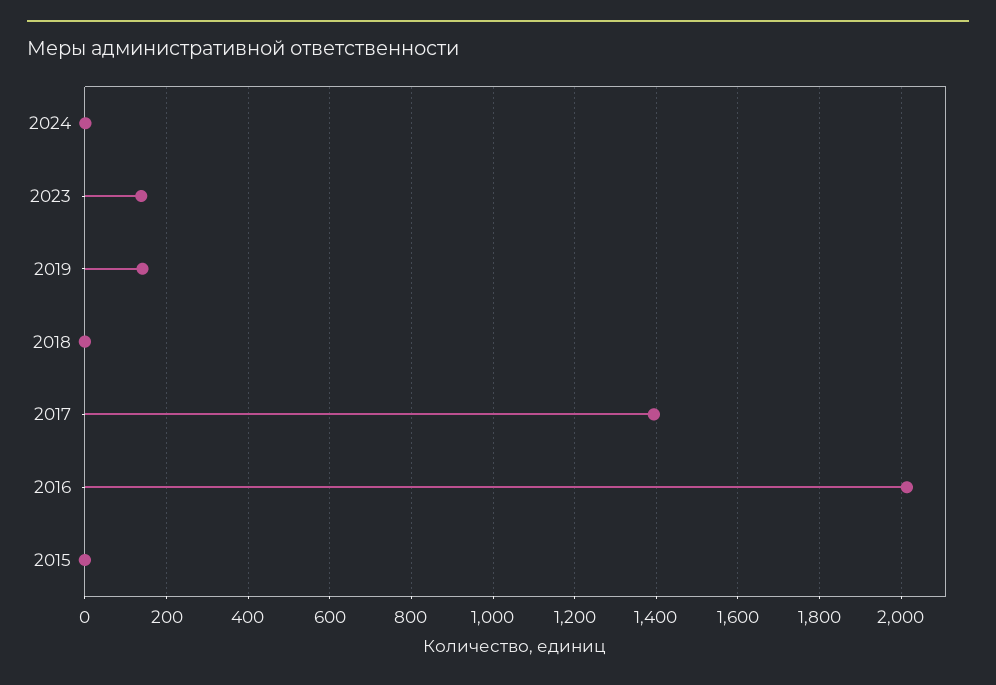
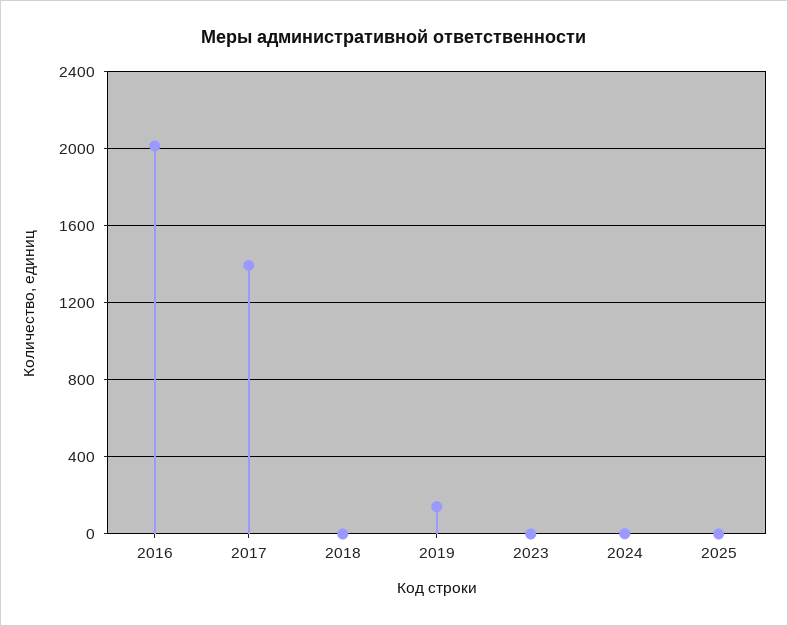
2023: 140 -> 0
2015: 0 -> none
2025: none -> 0

